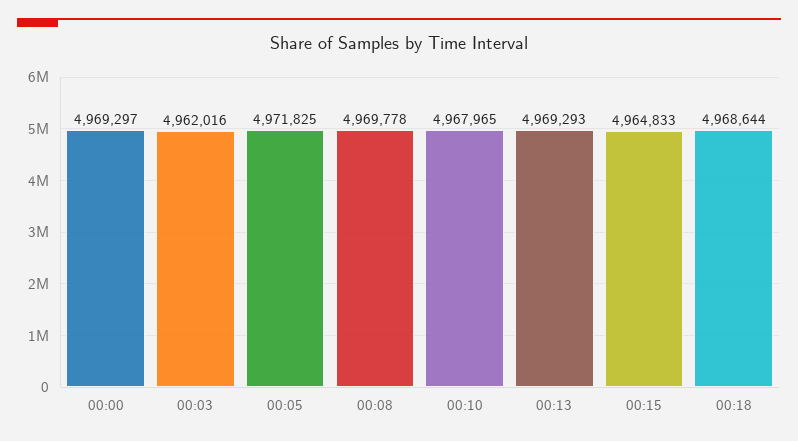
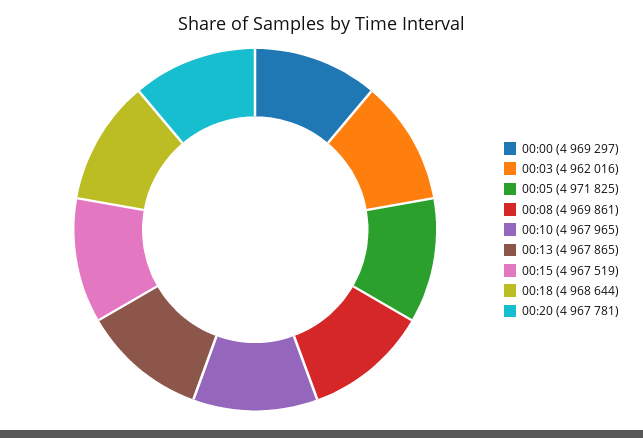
00:08: 4969778 -> 4969861
00:13: 4969293 -> 4967865
00:15: 4964833 -> 4967519
00:20: none -> 4967781

